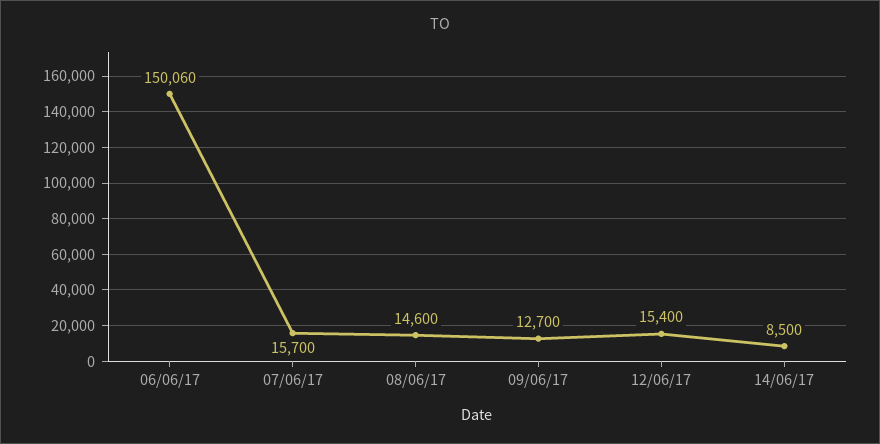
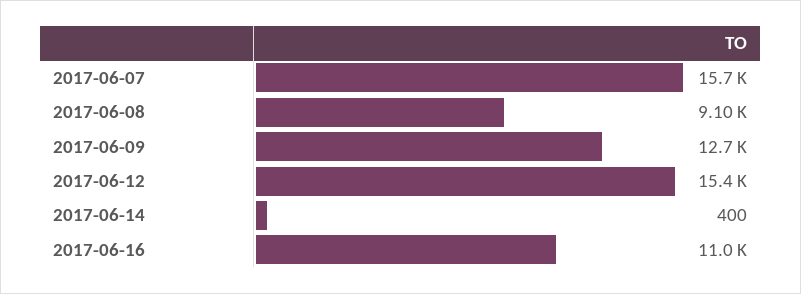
06/06/17: 150060 -> none
08/06/17: 14600 -> 9100
14/06/17: 8500 -> 400
2017-06-16: none -> 11000

